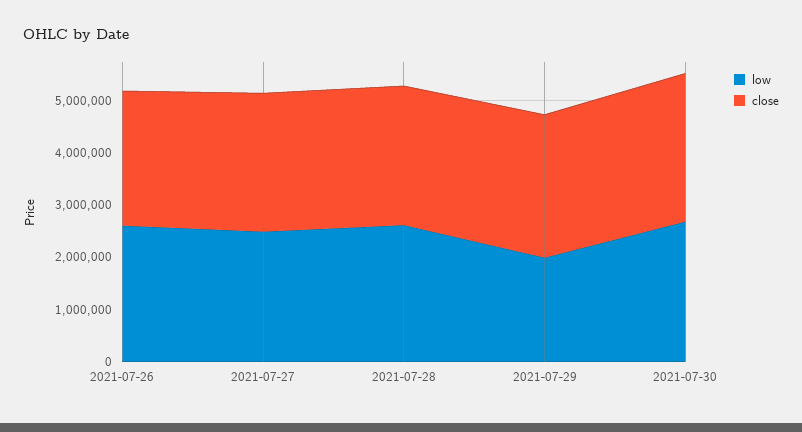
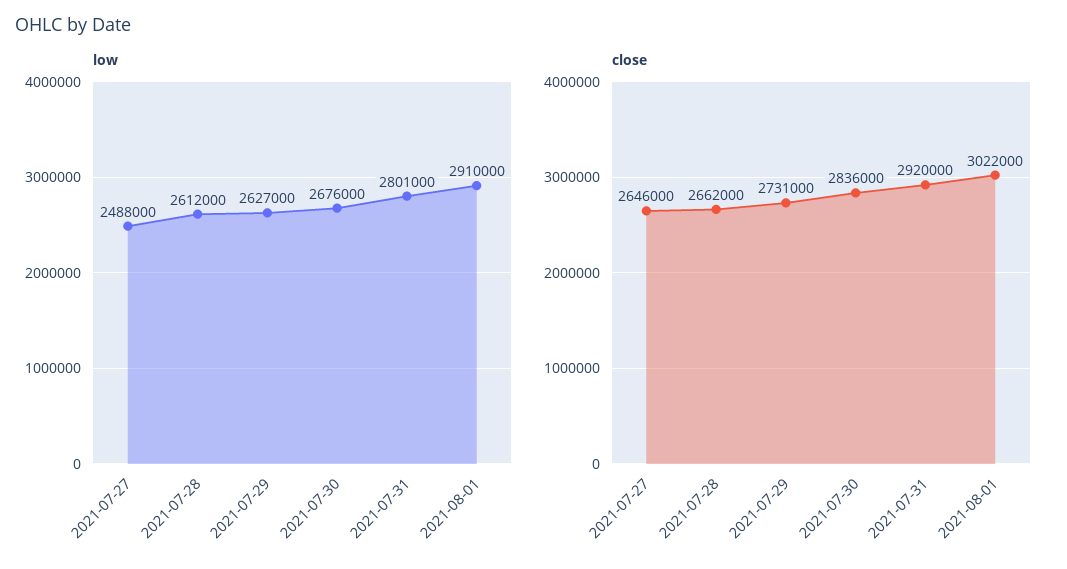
low, 2021-07-26: 2600000 -> none
close, 2021-07-26: 2600000 -> none
low, 2021-07-29: 2000000 -> 2627000
low, 2021-07-31: none -> 2801000
low, 2021-08-01: none -> 2910000
close, 2021-07-31: none -> 2920000
close, 2021-08-01: none -> 3022000

